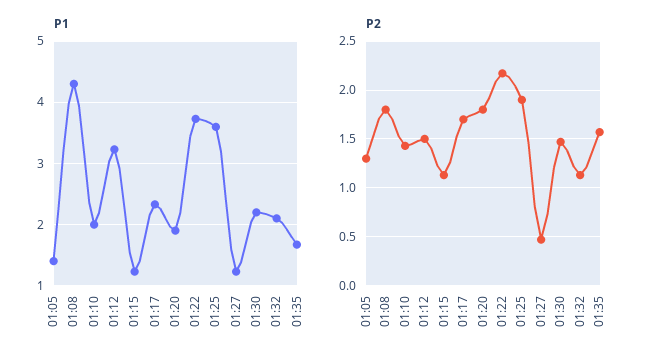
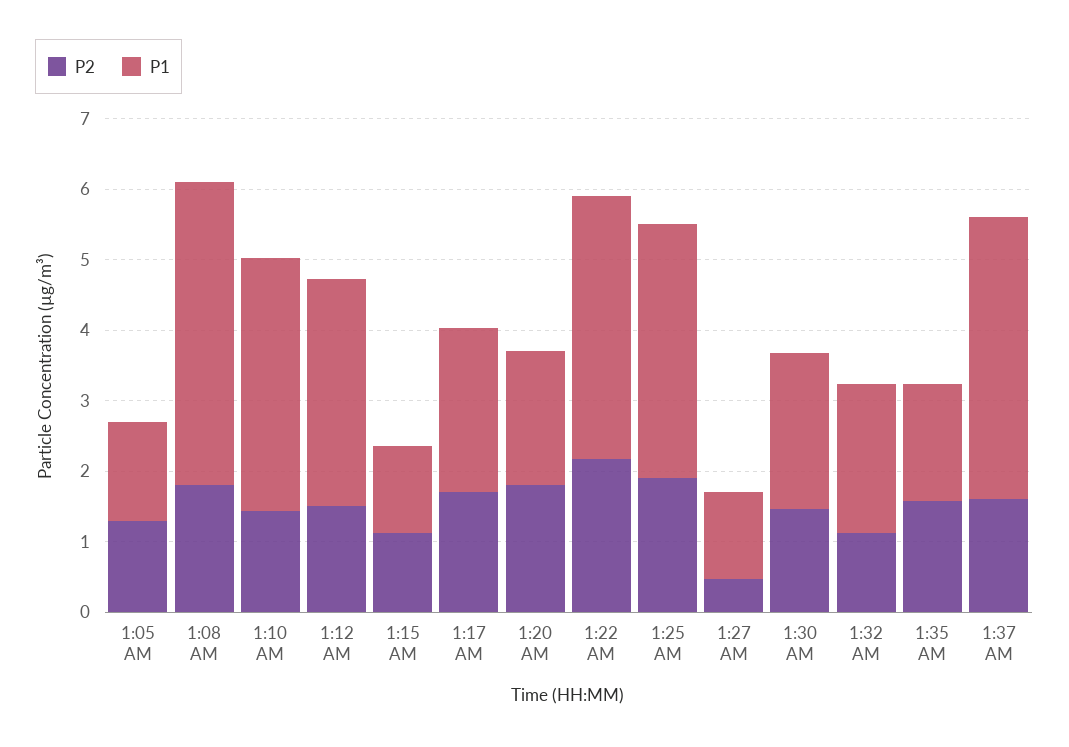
P1, 01:10: 2 -> 3.6
P2, 1:37 AM: none -> 1.6
P1, 1:37 AM: none -> 4

